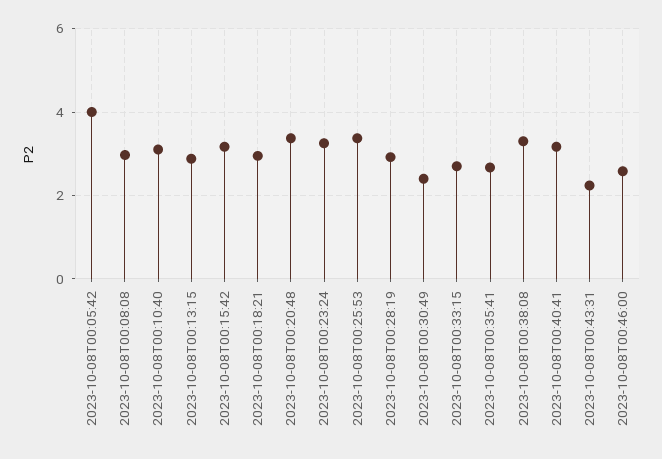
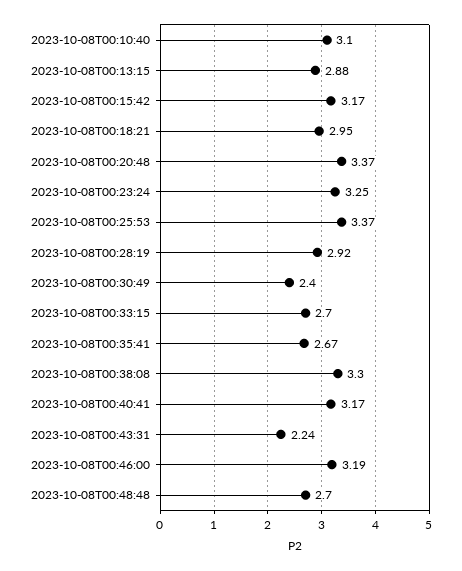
2023-10-08T00:05:42: 4 -> none
2023-10-08T00:08:08: 3 -> none
2023-10-08T00:46:00: 2.6 -> 3.19
2023-10-08T00:48:48: none -> 2.7

